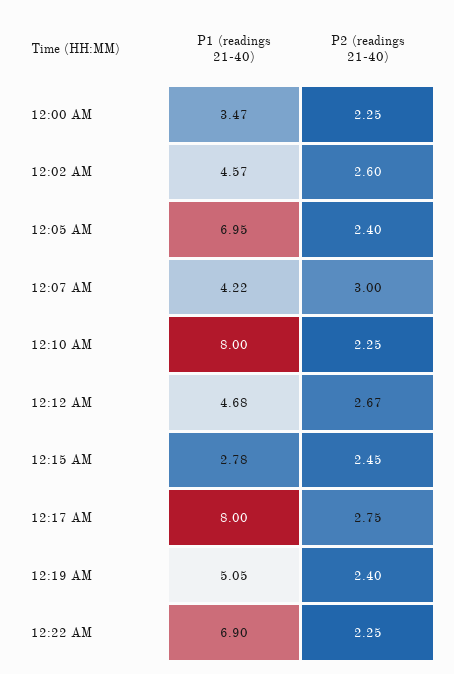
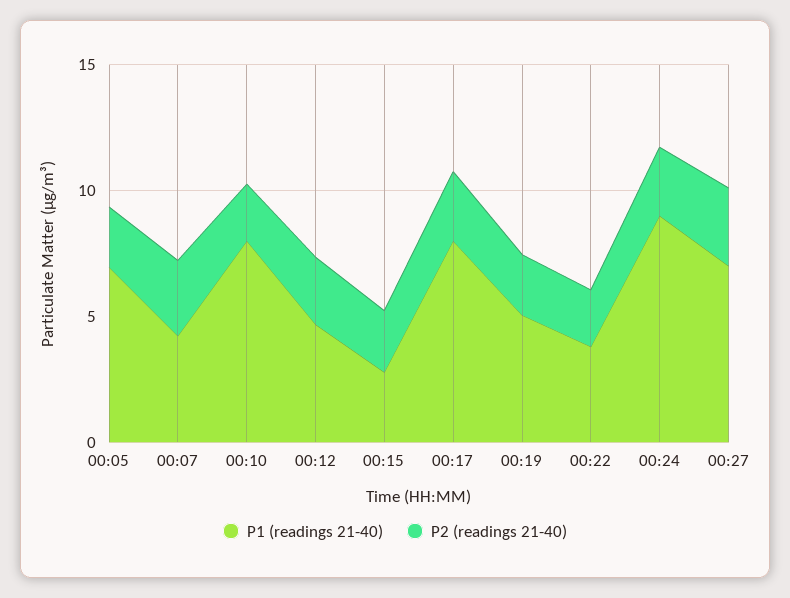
P1 (readings 21-40), 12:00 AM: 3.47 -> none
P2 (readings 21-40), 12:00 AM: 2.25 -> none
P1 (readings 21-40), 12:02 AM: 4.57 -> none
P2 (readings 21-40), 12:02 AM: 2.6 -> none
P1 (readings 21-40), 12:22 AM: 6.9 -> 4
P1 (readings 21-40), 00:24: none -> 9
P2 (readings 21-40), 00:24: none -> 3
P1 (readings 21-40), 00:27: none -> 7
P2 (readings 21-40), 00:27: none -> 3

